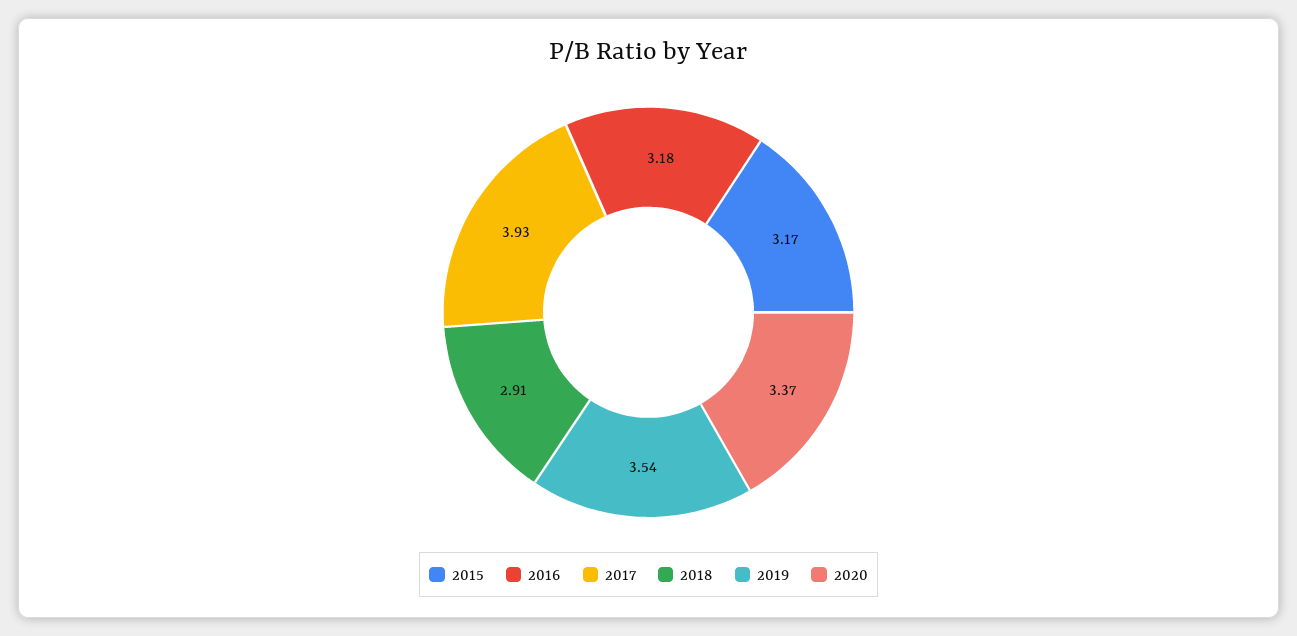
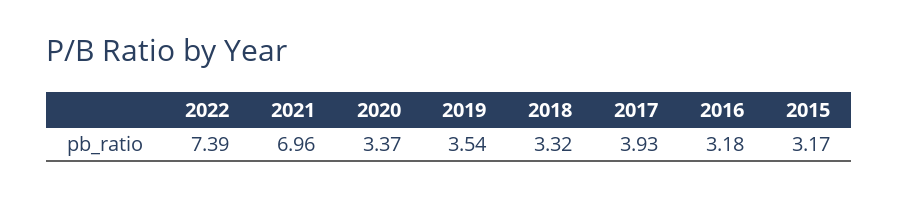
2018: 2.91 -> 3.32
2022: none -> 7.39
2021: none -> 6.96

